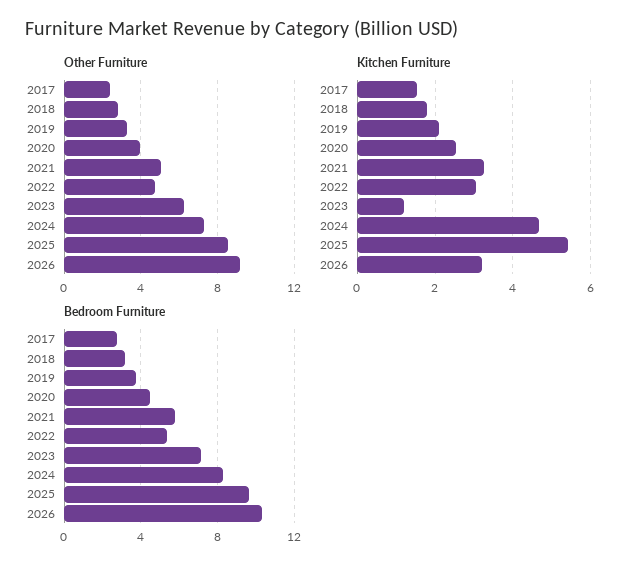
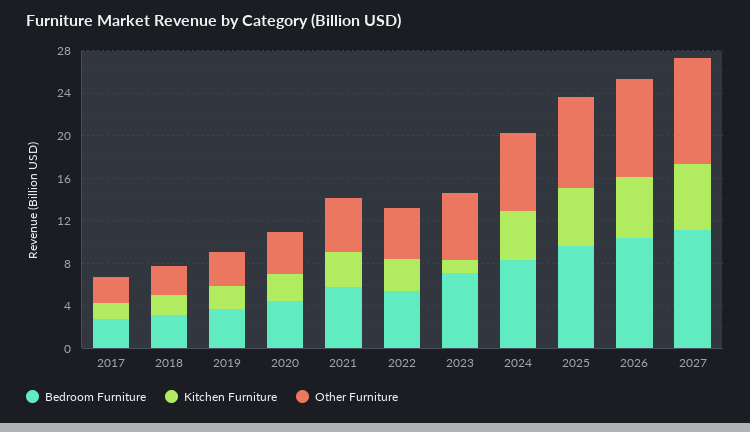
Kitchen Furniture, 2026: 3.2 -> 6
Bedroom Furniture, 2027: none -> 11
Kitchen Furniture, 2027: none -> 6
Other Furniture, 2027: none -> 10

